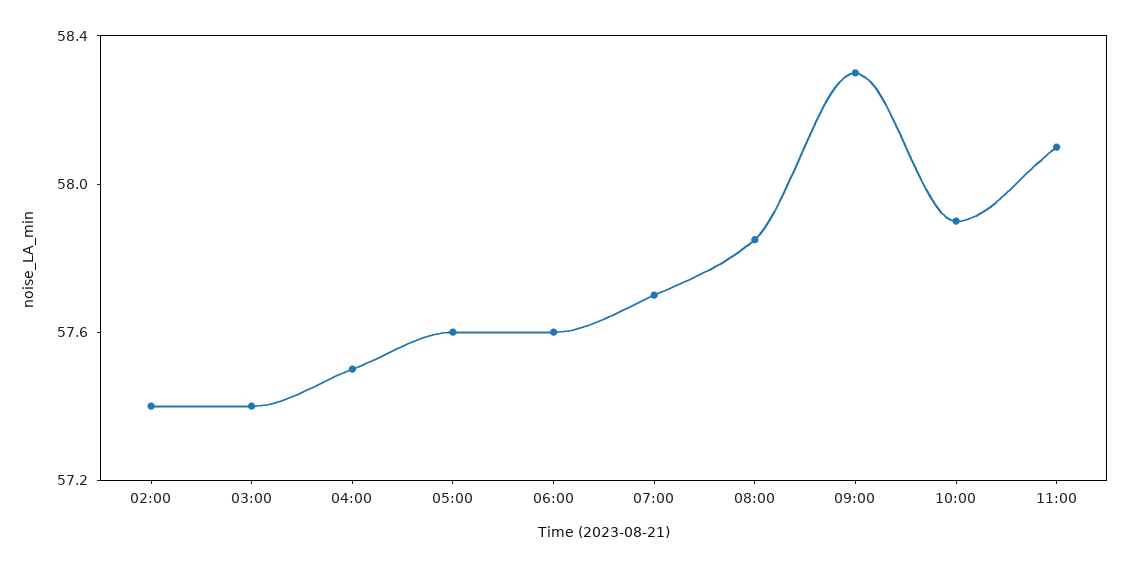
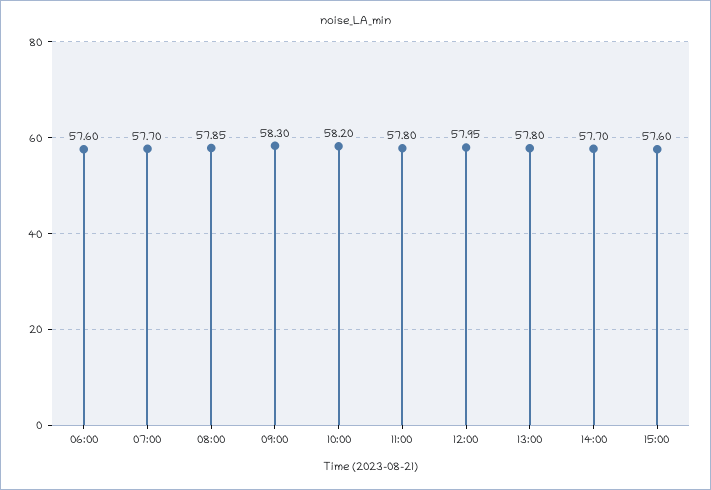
02:00: 57.4 -> none
03:00: 57.4 -> none
04:00: 57.5 -> none
05:00: 57.6 -> none
10:00: 57.9 -> 58.2
11:00: 58.1 -> 57.8
12:00: none -> 57.95
13:00: none -> 57.8
14:00: none -> 57.7
15:00: none -> 57.6

